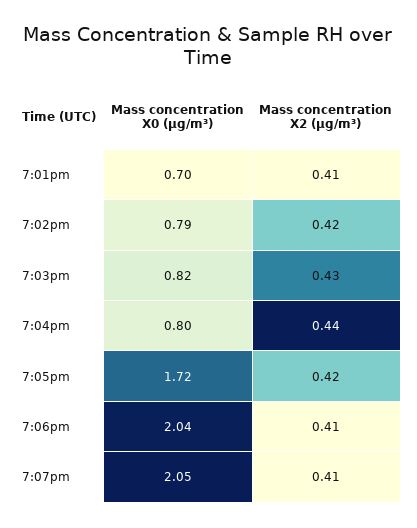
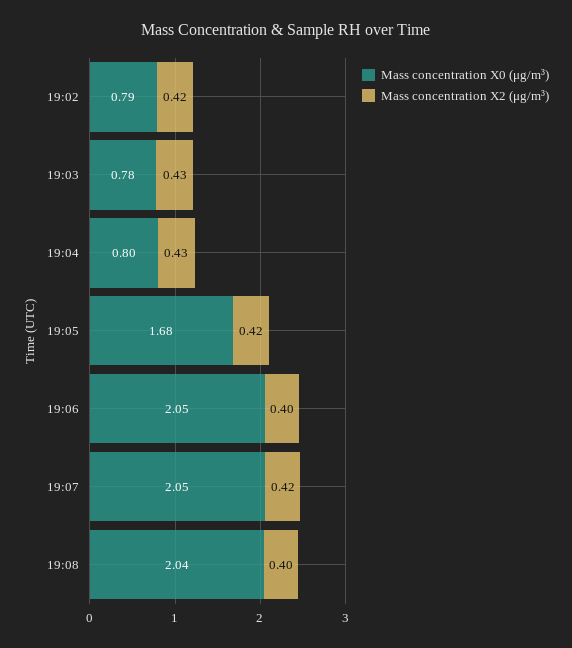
Mass concentration X0 (μg/m³), 7:01pm: 0.7 -> none
Mass concentration X2 (μg/m³), 7:01pm: 0.41 -> none
Mass concentration X0 (μg/m³), 7:03pm: 0.82 -> 0.78
Mass concentration X2 (μg/m³), 7:04pm: 0.44 -> 0.43
Mass concentration X0 (μg/m³), 7:05pm: 1.72 -> 1.68
Mass concentration X0 (μg/m³), 7:06pm: 2.04 -> 2.05
Mass concentration X2 (μg/m³), 7:06pm: 0.41 -> 0.4
Mass concentration X2 (μg/m³), 7:07pm: 0.41 -> 0.42
Mass concentration X0 (μg/m³), 19:08: none -> 2.04
Mass concentration X2 (μg/m³), 19:08: none -> 0.4

